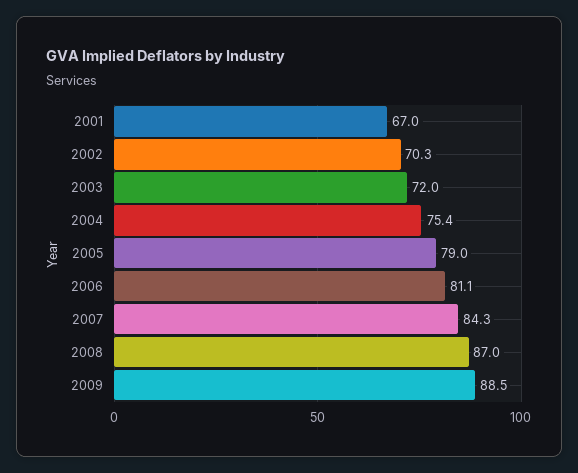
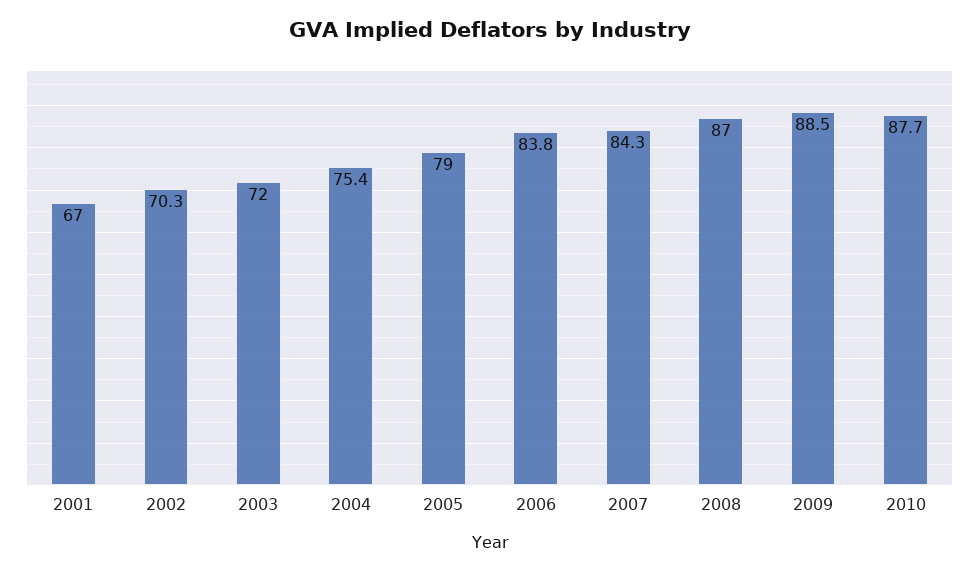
2006: 81.1 -> 83.8
2010: none -> 87.7

